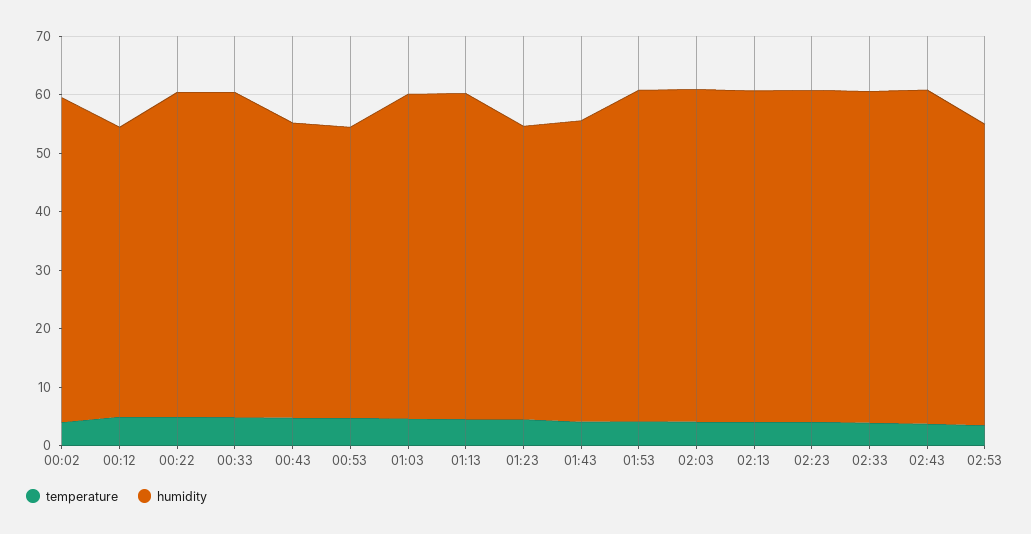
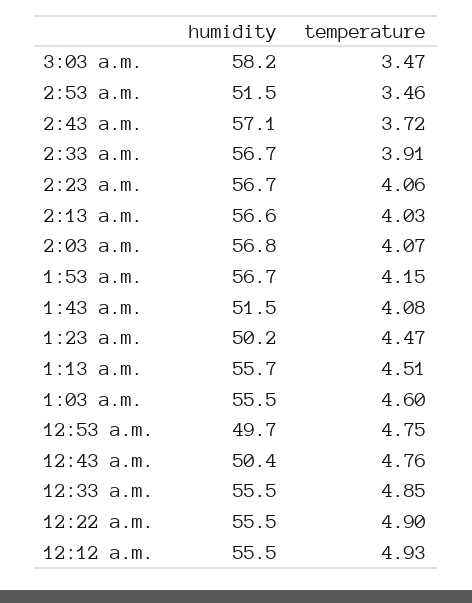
temperature, 00:02: 4 -> none
humidity, 00:02: 56 -> none
humidity, 00:12: 50 -> 55.5
humidity, 3:03 a.m.: none -> 58.2
temperature, 3:03 a.m.: none -> 3.47

